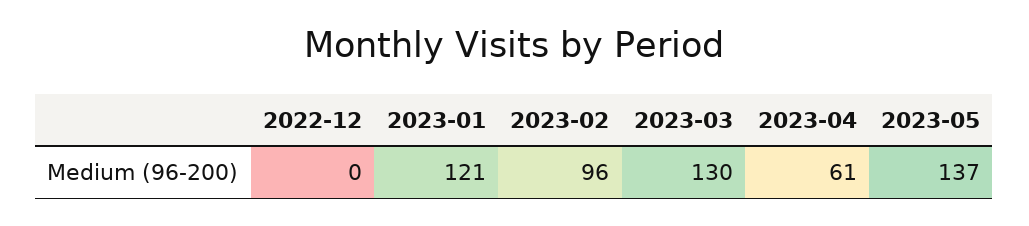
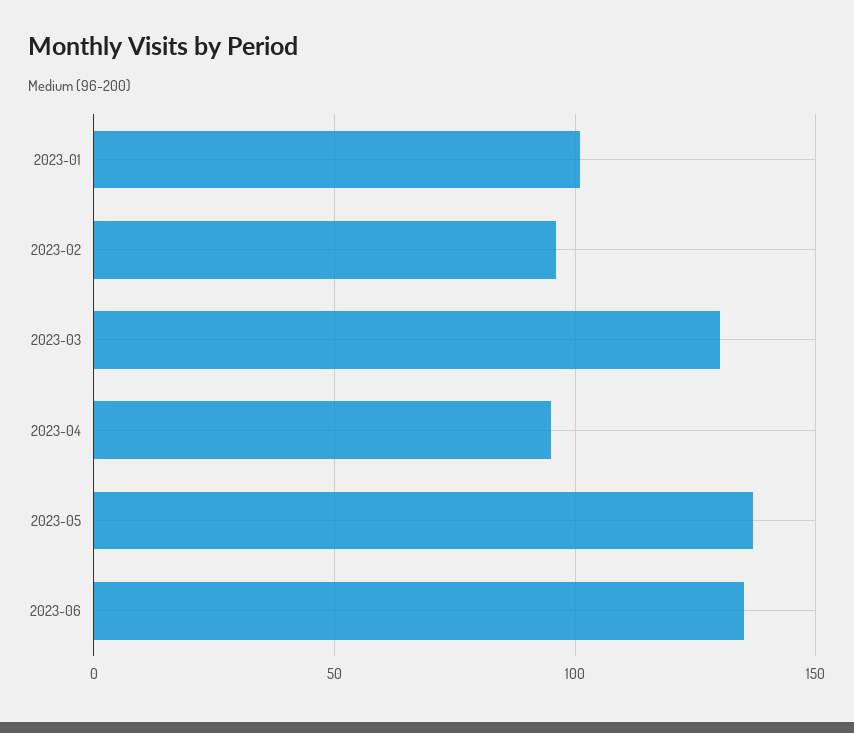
2022-12: 0 -> none
2023-01: 121 -> 100
2023-04: 61 -> 95
2023-06: none -> 135

